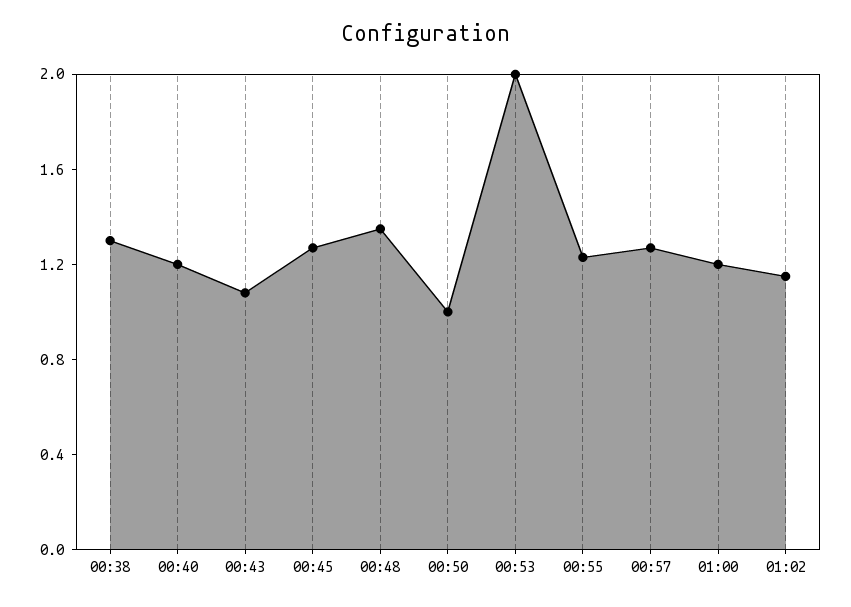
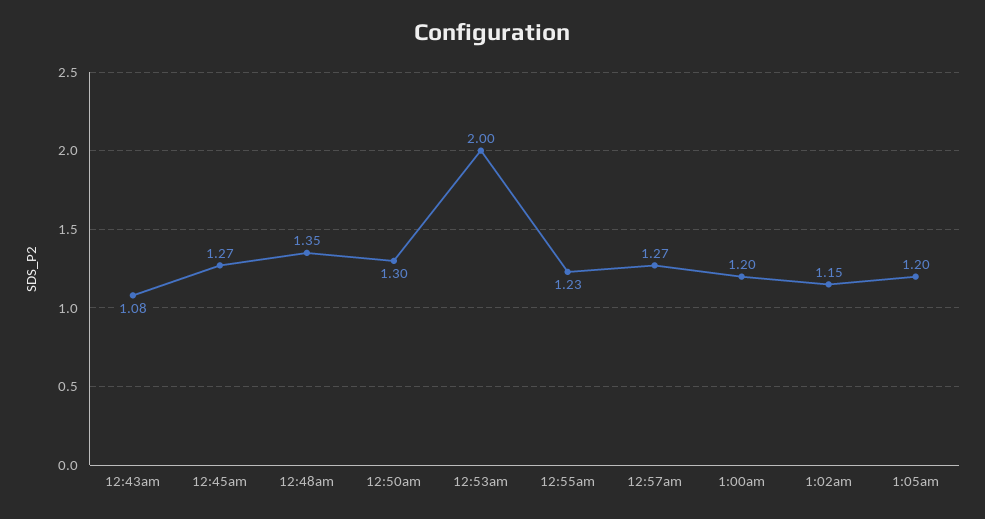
00:38: 1.3 -> none
00:40: 1.2 -> none
00:50: 1 -> 1.3
1:05am: none -> 1.2

